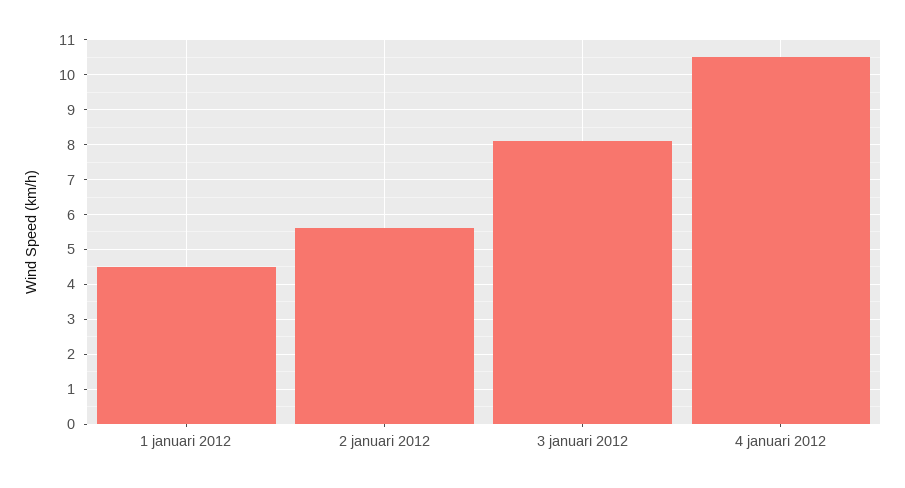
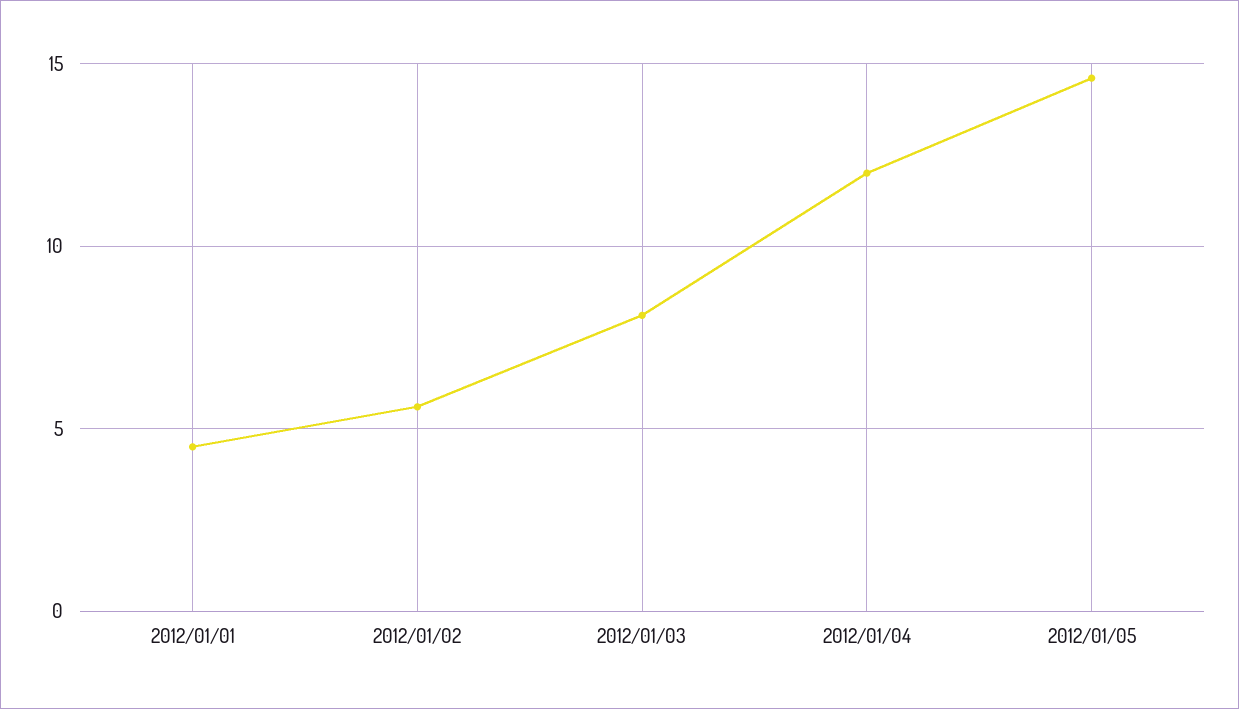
4 januari 2012: 10.5 -> 12
2012/01/05: none -> 14.5

